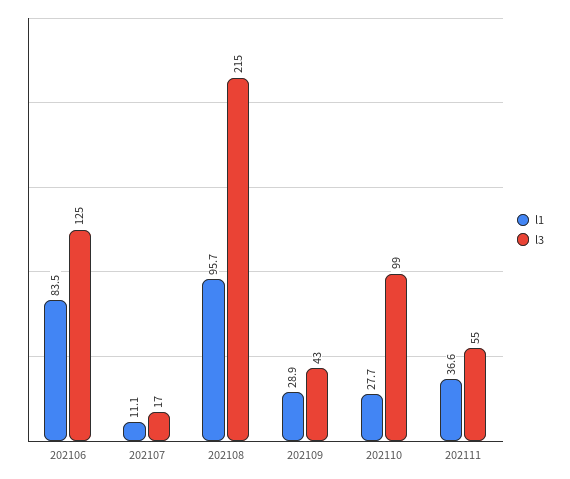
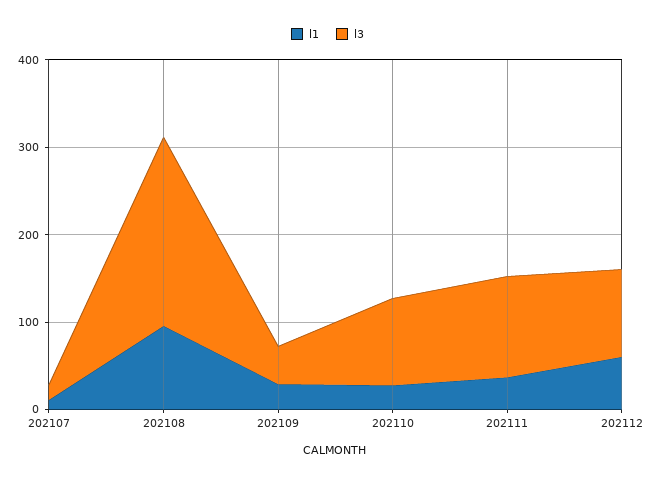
l1, 202106: 83.5 -> none
l3, 202106: 125 -> none
l3, 202111: 55 -> 120
l1, 202112: none -> 60
l3, 202112: none -> 100

